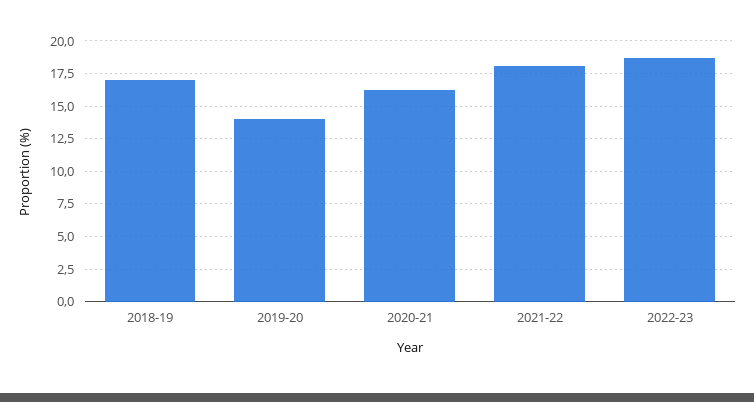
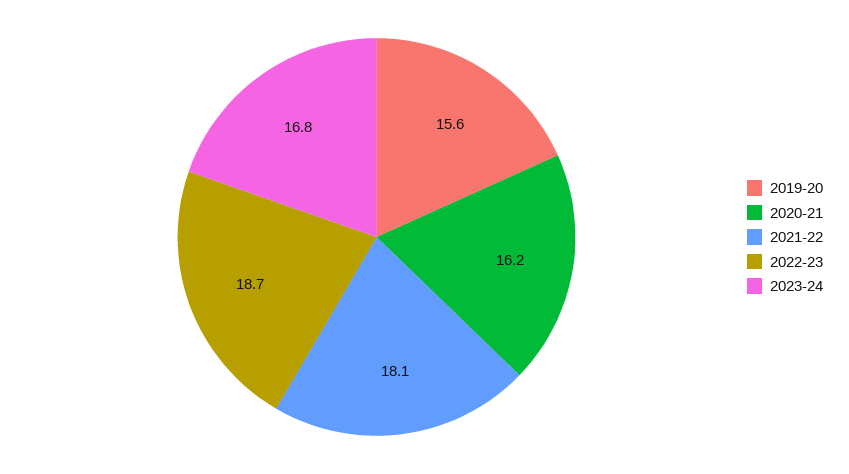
2018-19: 17 -> none
2019-20: 14 -> 15.6
2023-24: none -> 16.8

